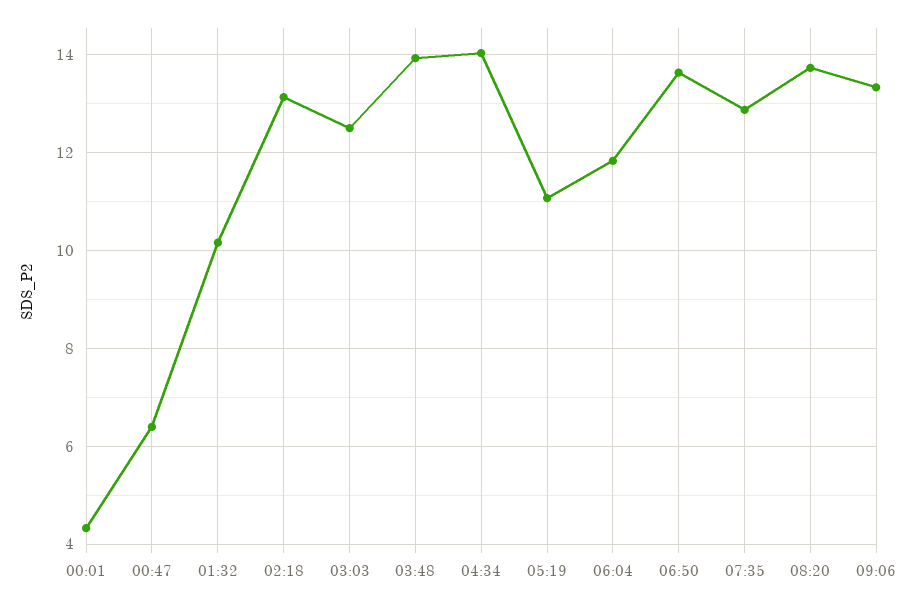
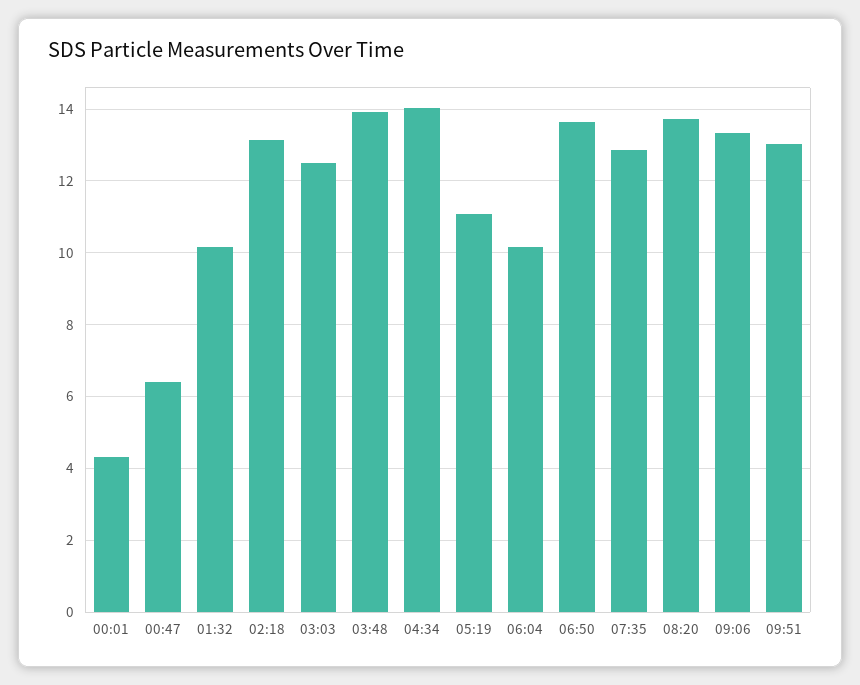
06:04: 11.8 -> 10.2
09:51: none -> 13

